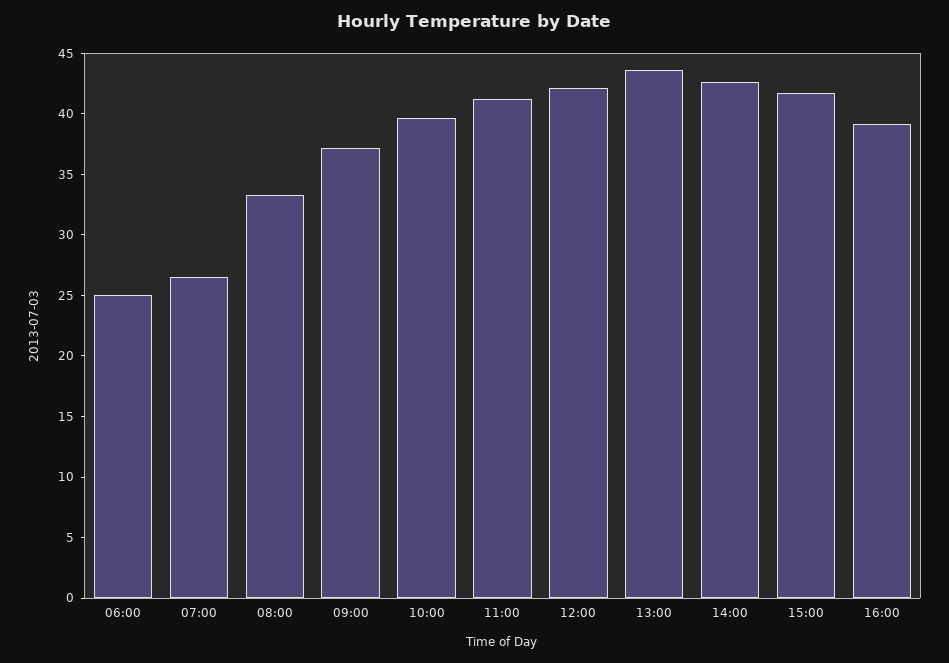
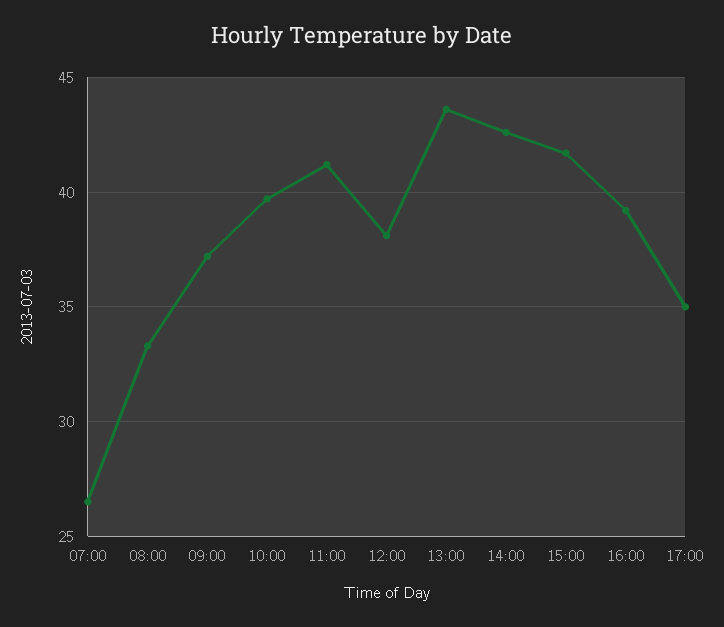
06:00: 25 -> none
12:00: 42 -> 38
17:00: none -> 35

